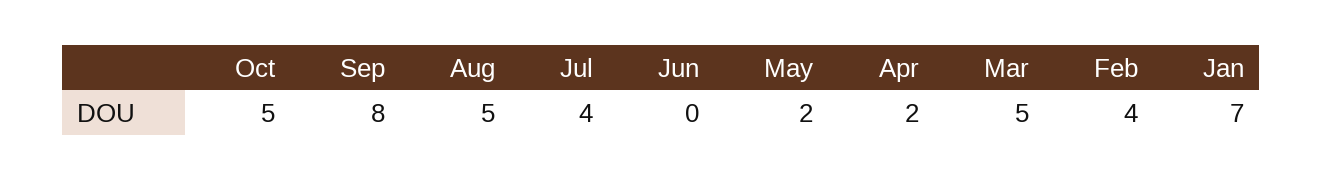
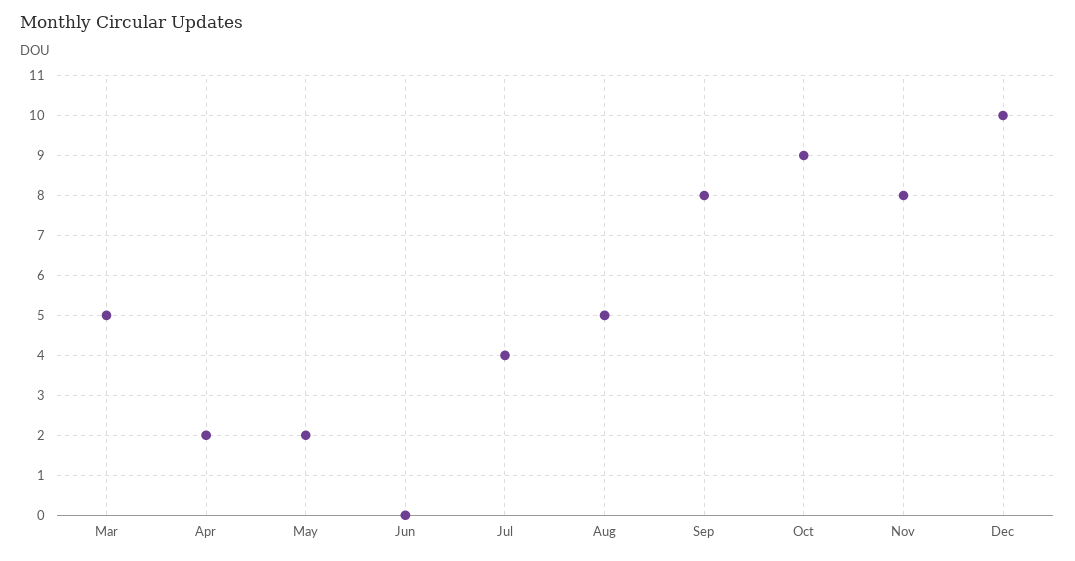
Oct: 5 -> 9
Feb: 4 -> none
Jan: 7 -> none
Nov: none -> 8
Dec: none -> 10

